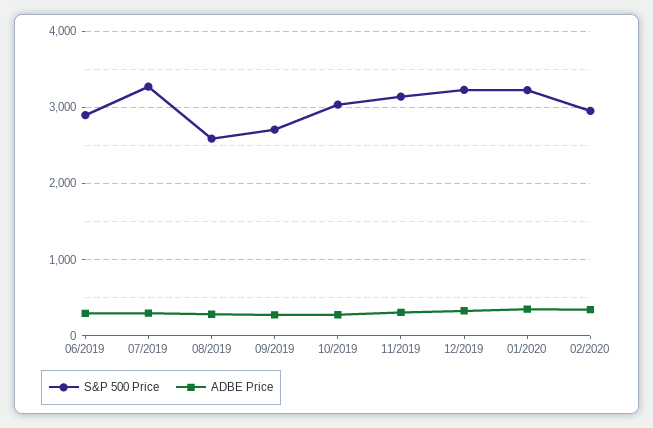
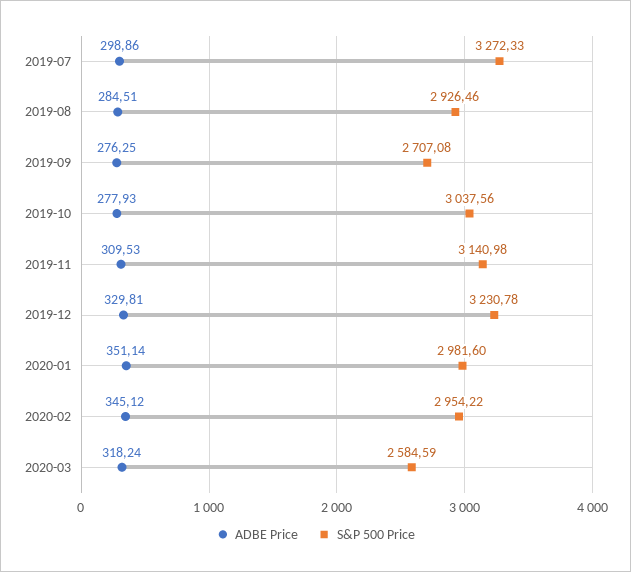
S&P 500 Price, 06/2019: 2900 -> none
ADBE Price, 06/2019: 300 -> none
S&P 500 Price, 08/2019: 2600 -> 2926.46
S&P 500 Price, 01/2020: 3200 -> 2981.6
ADBE Price, 2020-03: none -> 318.24
S&P 500 Price, 2020-03: none -> 2584.59

